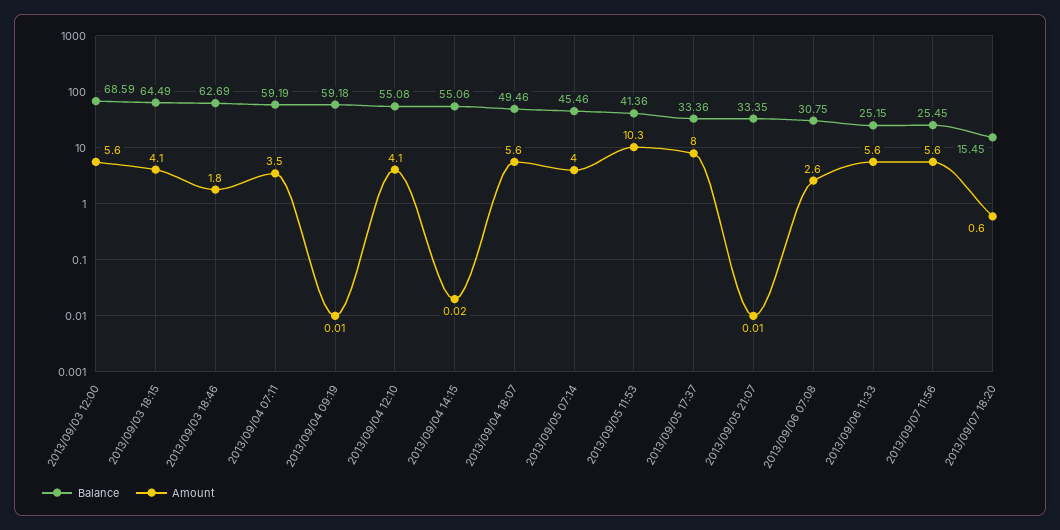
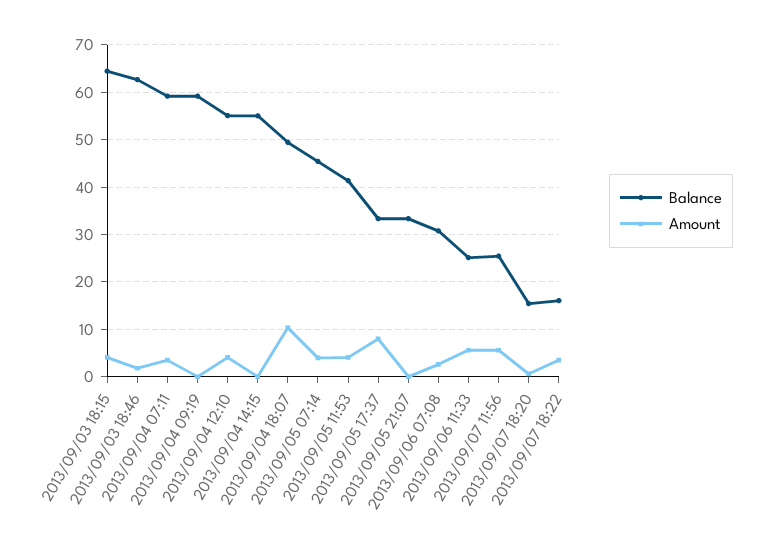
Balance, 2013/09/03 12:00: 68.59 -> none
Amount, 2013/09/03 12:00: 5.6 -> none
Amount, 2013/09/04 18:07: 5.6 -> 10
Amount, 2013/09/05 11:53: 10.3 -> 4
Balance, 2013/09/07 18:22: none -> 16
Amount, 2013/09/07 18:22: none -> 4

